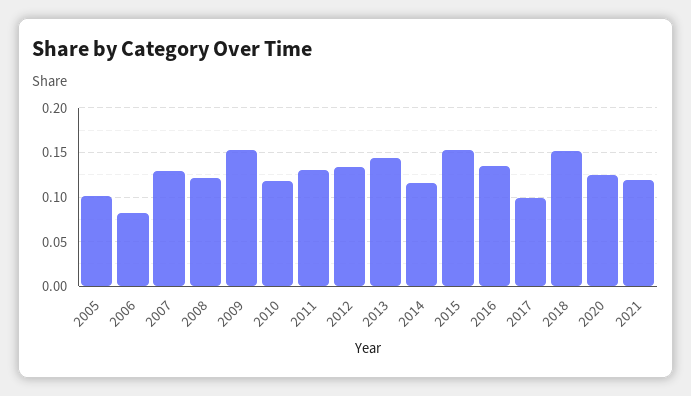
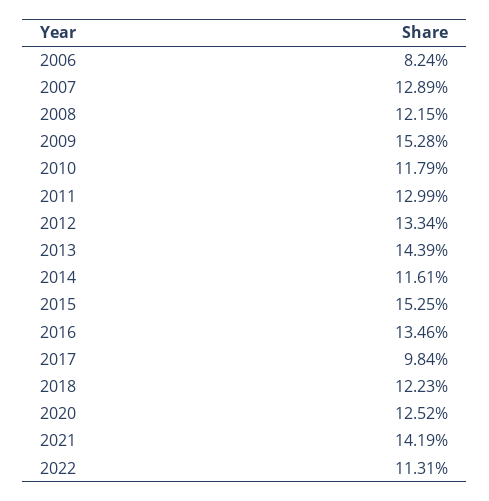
2005: 0.1 -> none
2018: 0.15 -> 0.1223
2021: 0.12 -> 0.1419
2022: none -> 0.1131

